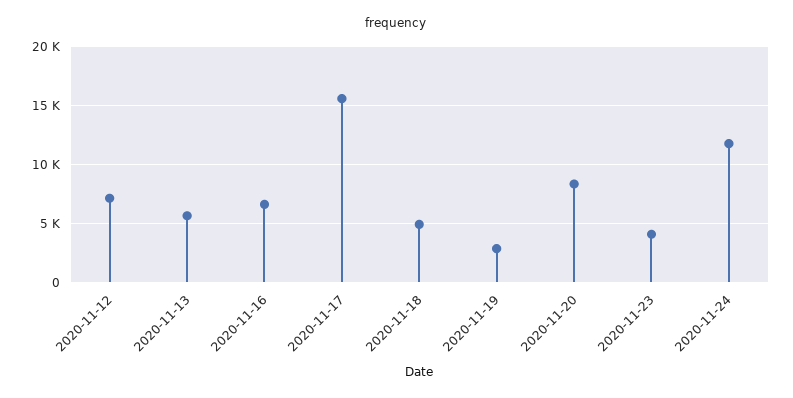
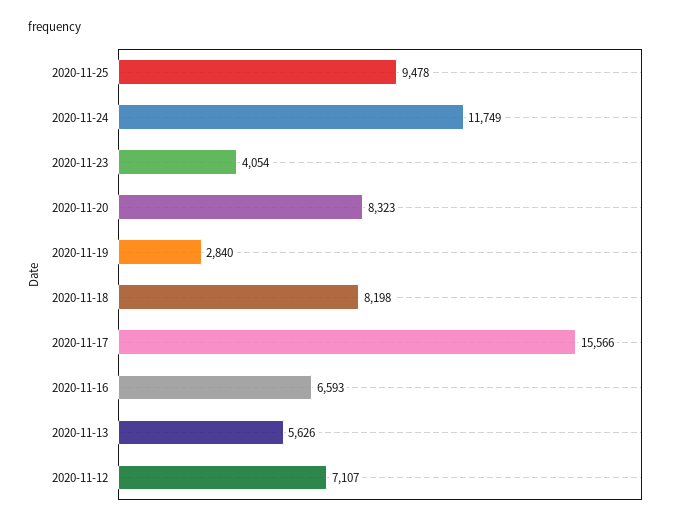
2020-11-18: 5000 -> 8198
2020-11-25: none -> 9478

